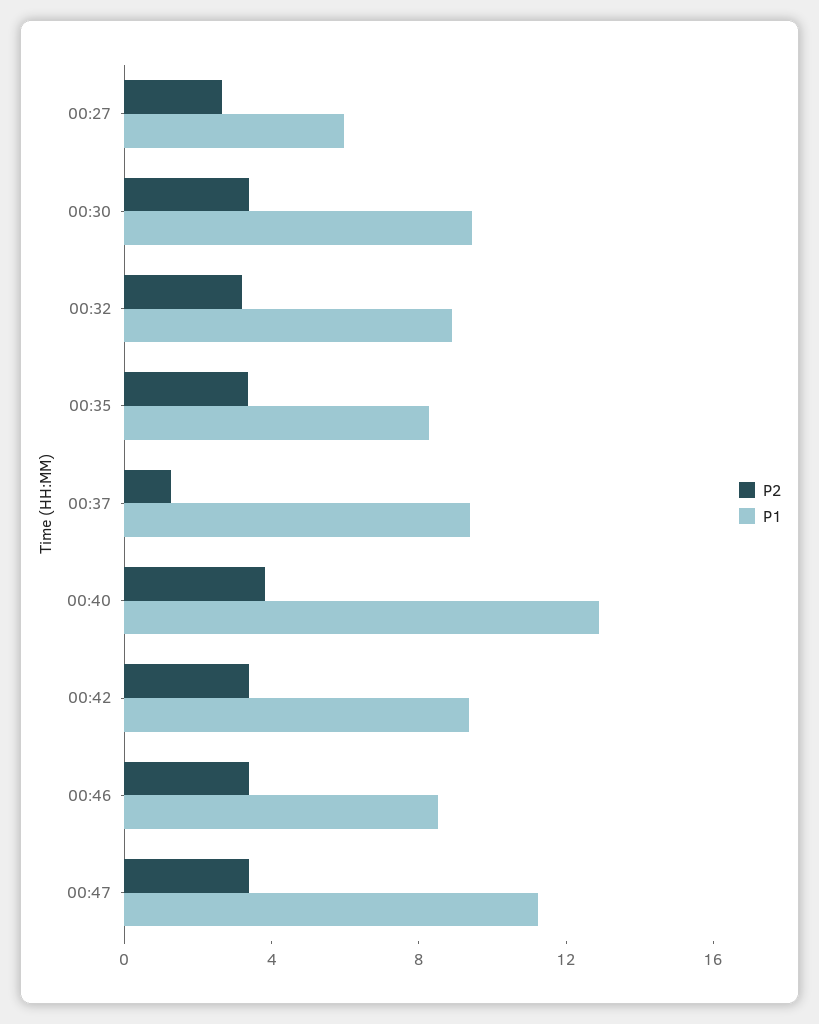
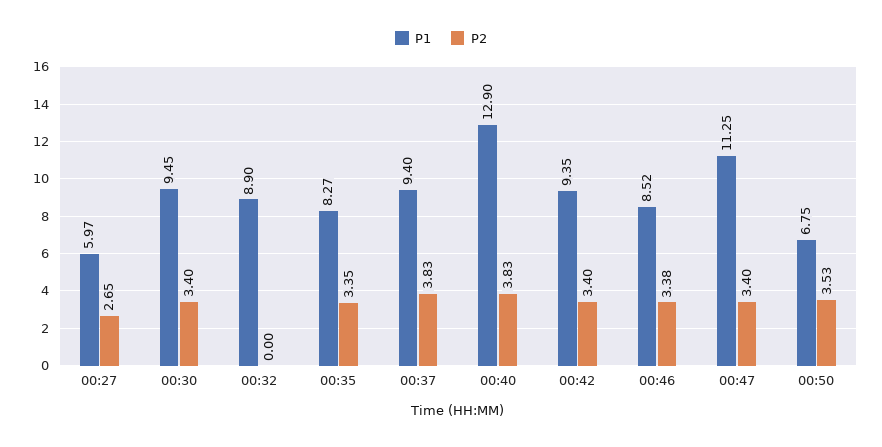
P2, 00:32: 3 -> 0
P2, 00:37: 1 -> 3.83
P1, 00:50: none -> 6.75
P2, 00:50: none -> 3.53

